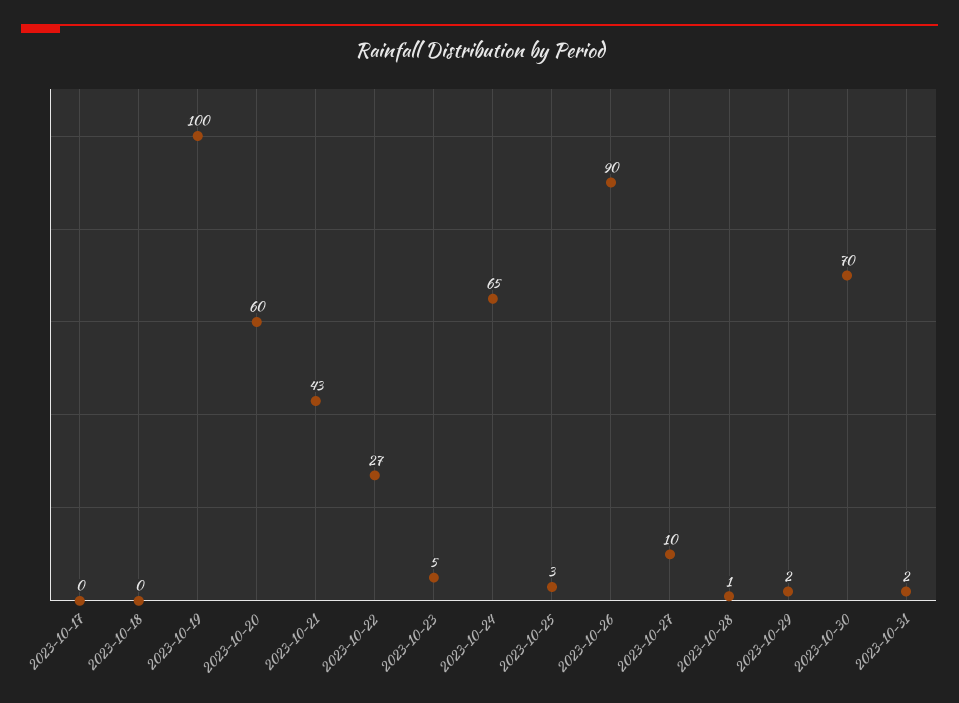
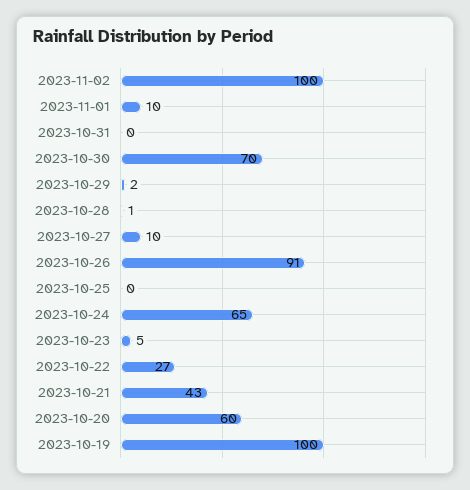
2023-10-17: 0 -> none
2023-10-18: 0 -> none
2023-10-25: 3 -> 0
2023-10-26: 90 -> 91
2023-10-31: 2 -> 0
2023-11-02: none -> 100
2023-11-01: none -> 10

